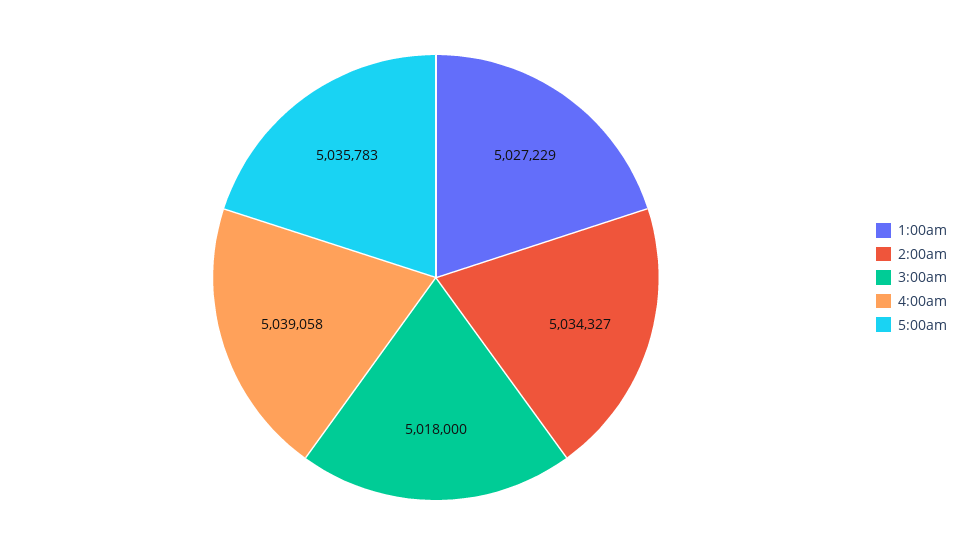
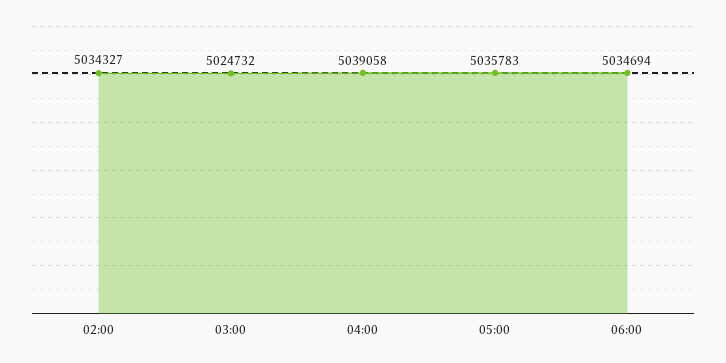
1:00am: 5027229 -> none
3:00am: 5018000 -> 5024732
06:00: none -> 5034694

